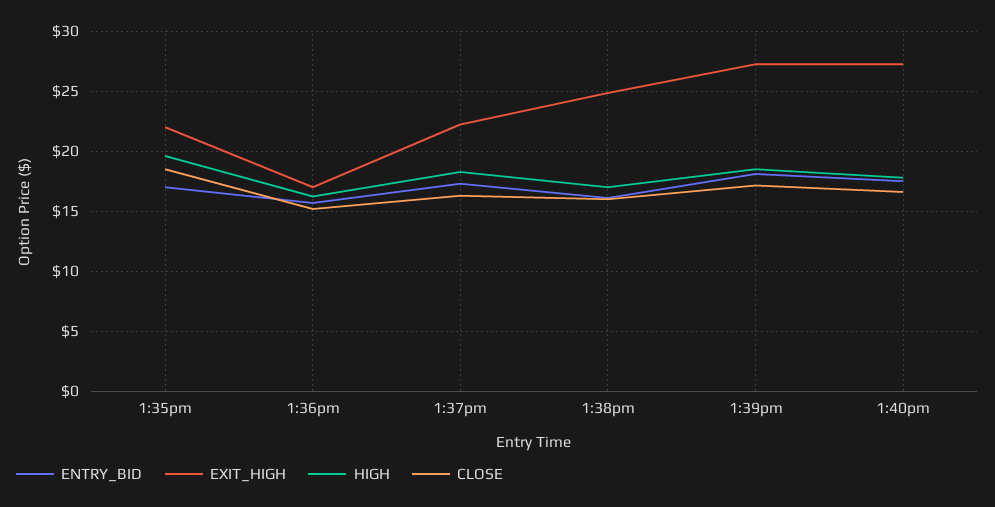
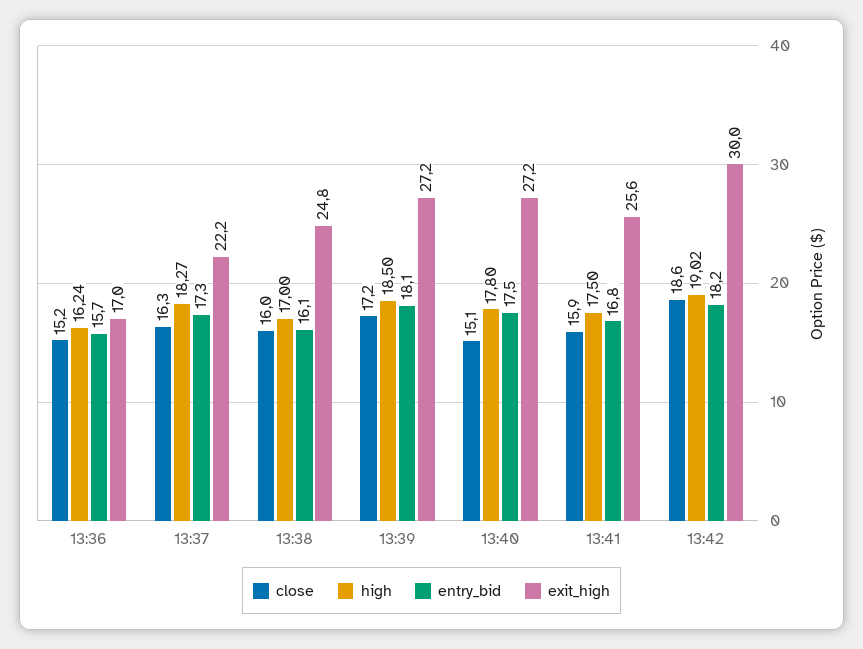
ENTRY_BID, 1:35pm: 17 -> none
EXIT_HIGH, 1:35pm: 22 -> none
HIGH, 1:35pm: 19.5 -> none
CLOSE, 1:35pm: 18.5 -> none
CLOSE, 1:40pm: 16.5 -> 15.1
CLOSE, 13:41: none -> 15.9
HIGH, 13:41: none -> 17.5
ENTRY_BID, 13:41: none -> 16.8
EXIT_HIGH, 13:41: none -> 25.6
CLOSE, 13:42: none -> 18.6
HIGH, 13:42: none -> 19.02
ENTRY_BID, 13:42: none -> 18.2
EXIT_HIGH, 13:42: none -> 30

